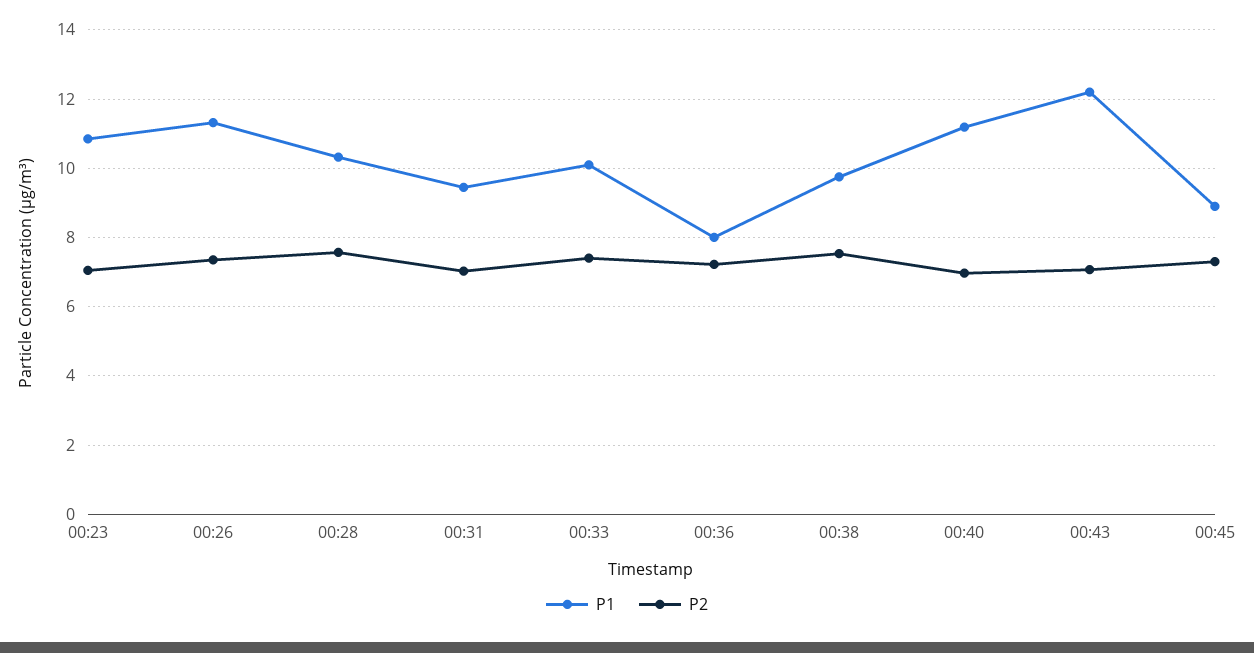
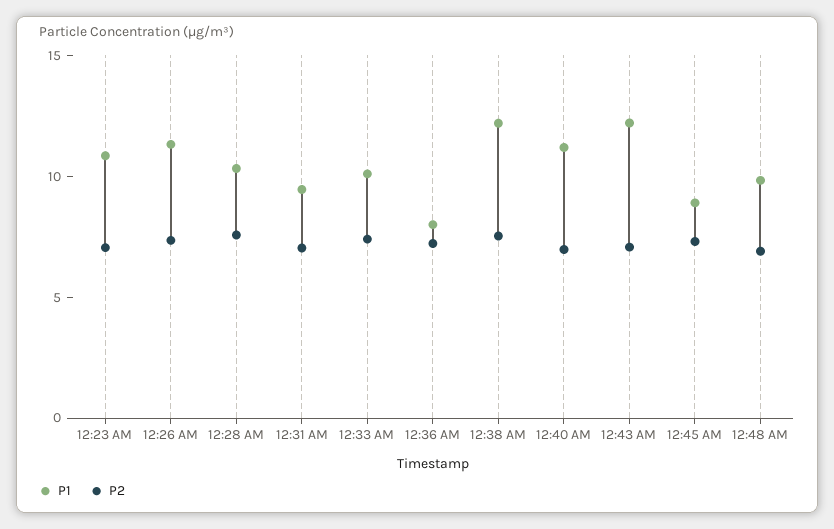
P1, 00:38: 9.8 -> 12
P1, 12:48 AM: none -> 10
P2, 12:48 AM: none -> 7

